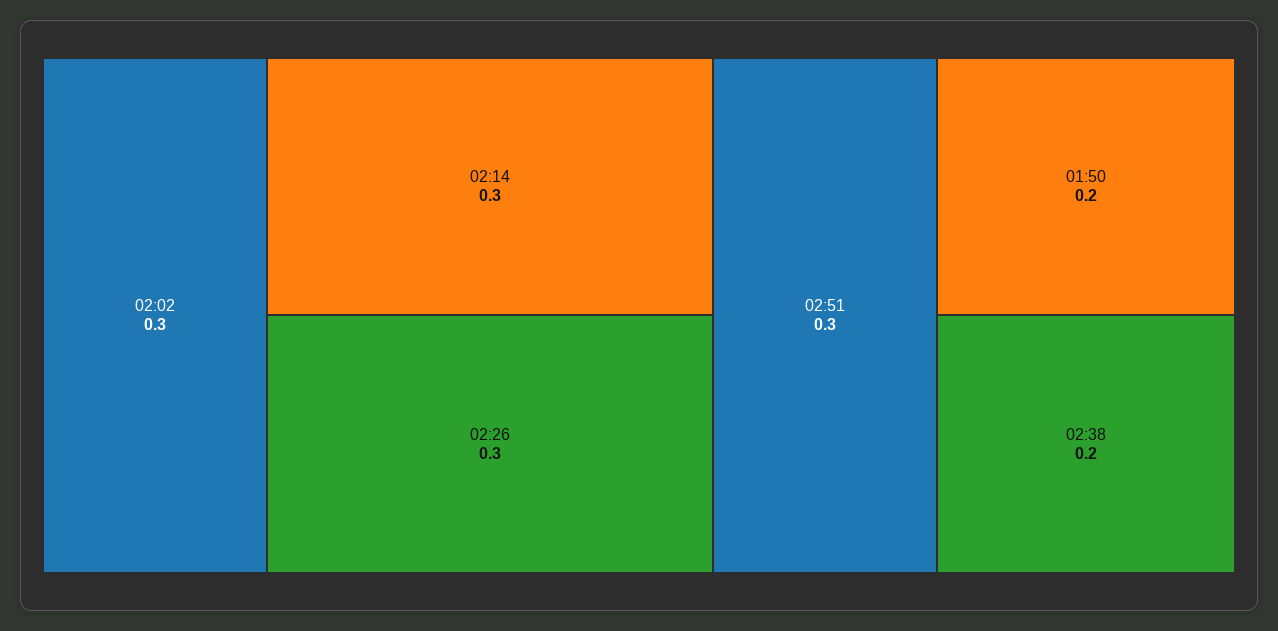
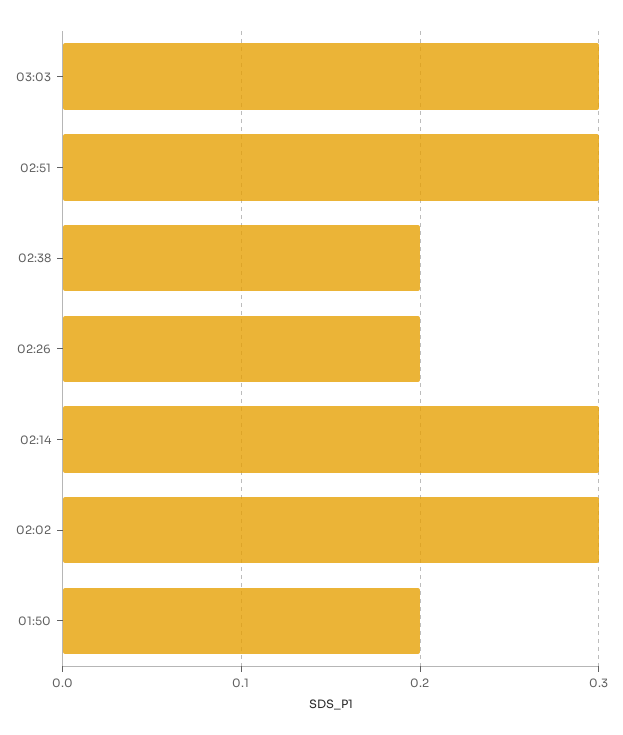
02:26: 0.3 -> 0.2
03:03: none -> 0.3

